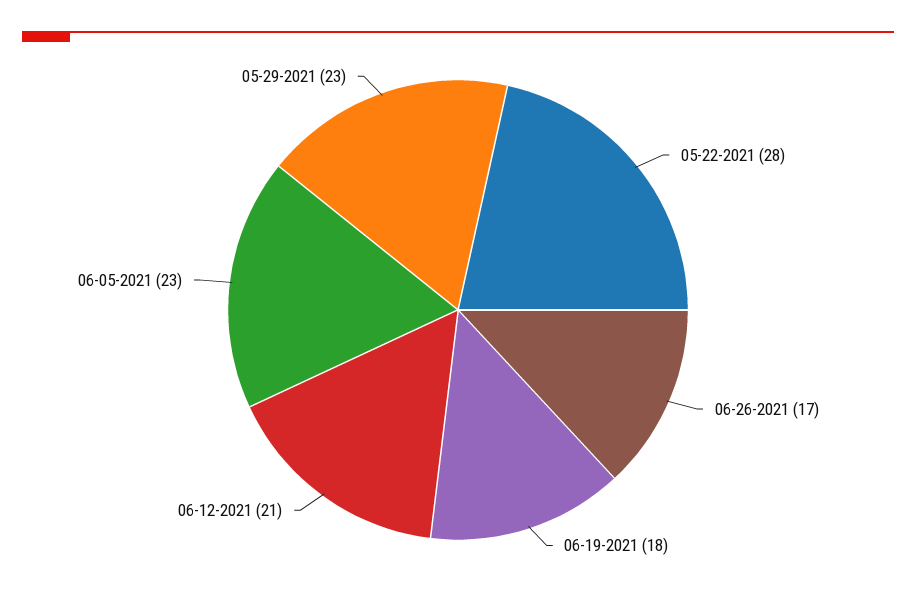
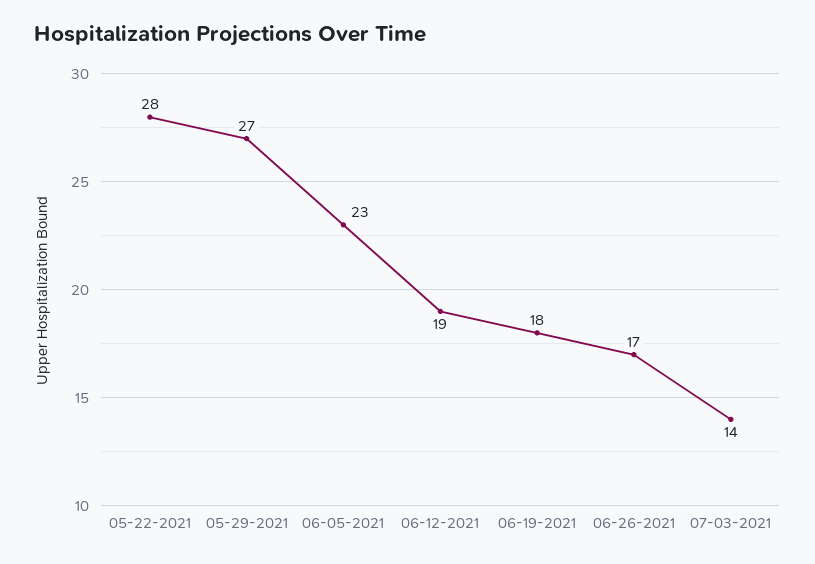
06-12-2021: 21 -> 19
05-29-2021: 23 -> 27
07-03-2021: none -> 14

